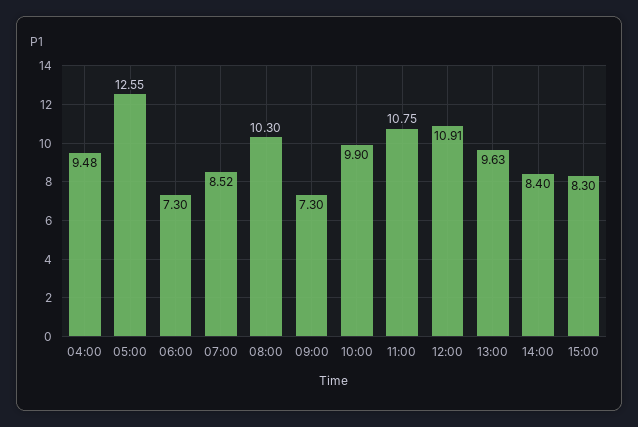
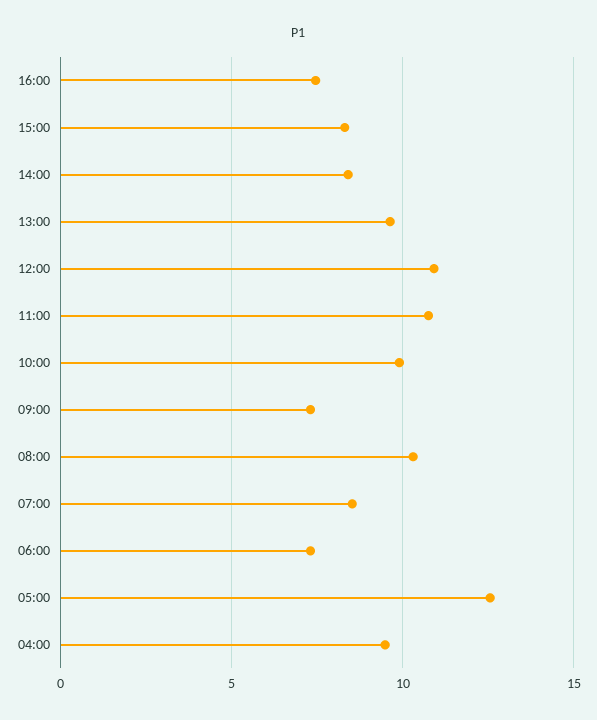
16:00: none -> 7.5

